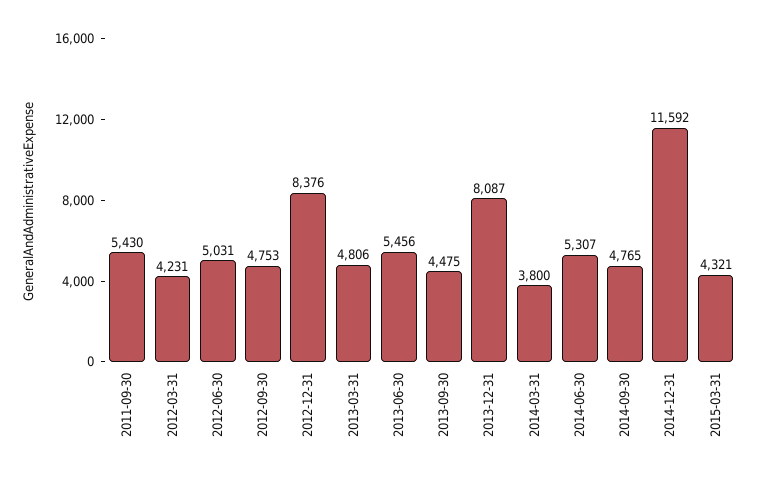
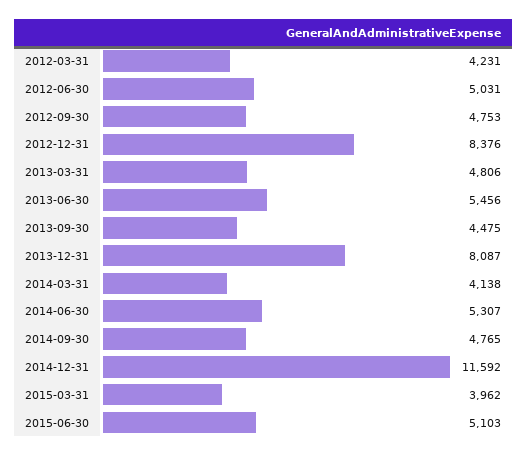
2011-09-30: 5430 -> none
2014-03-31: 3800 -> 4138
2015-03-31: 4321 -> 3962
2015-06-30: none -> 5103

